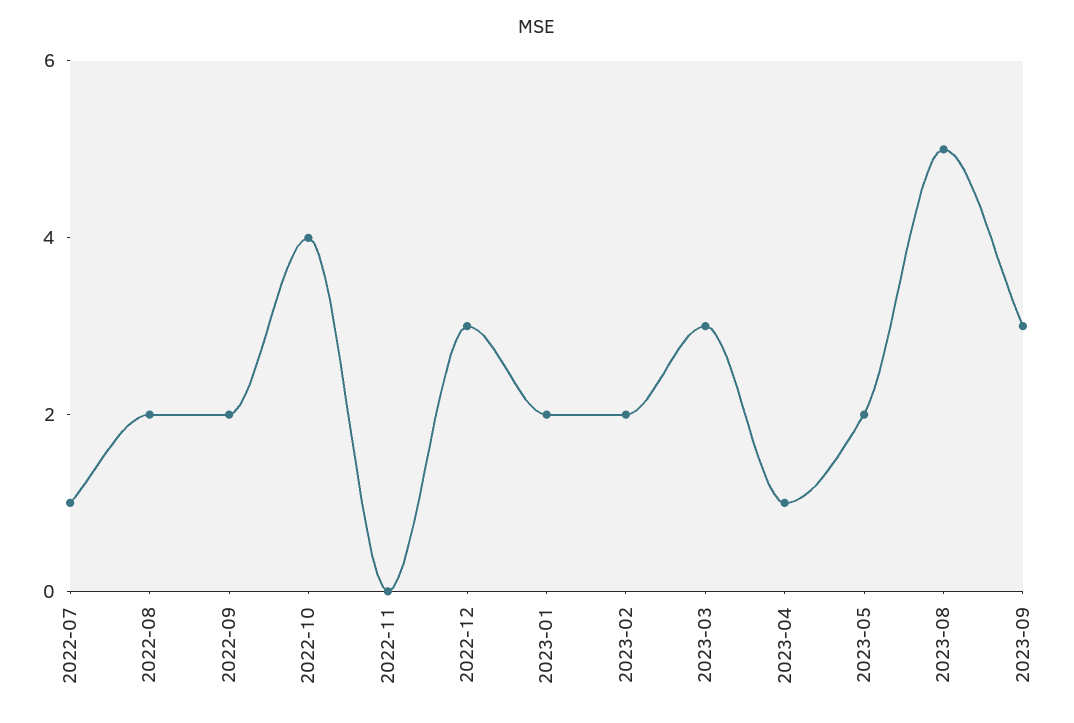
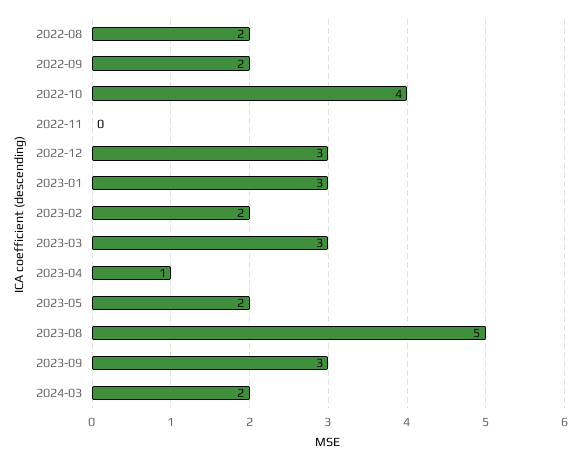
2022-07: 1 -> none
2023-01: 2 -> 3
2024-03: none -> 2

